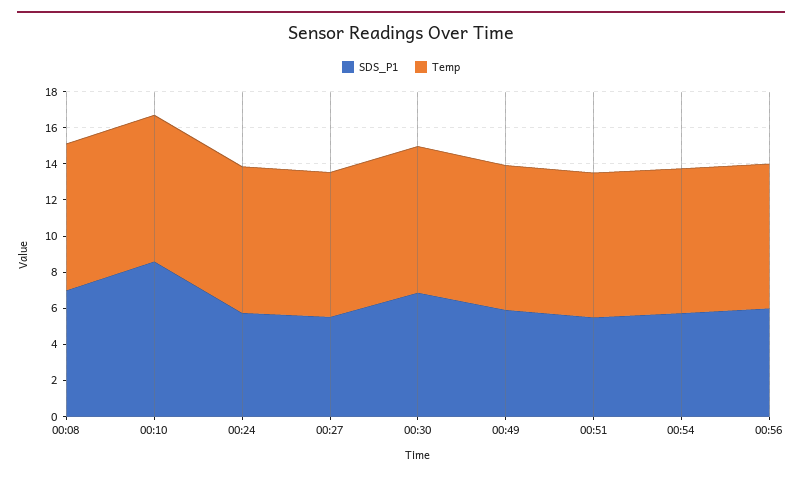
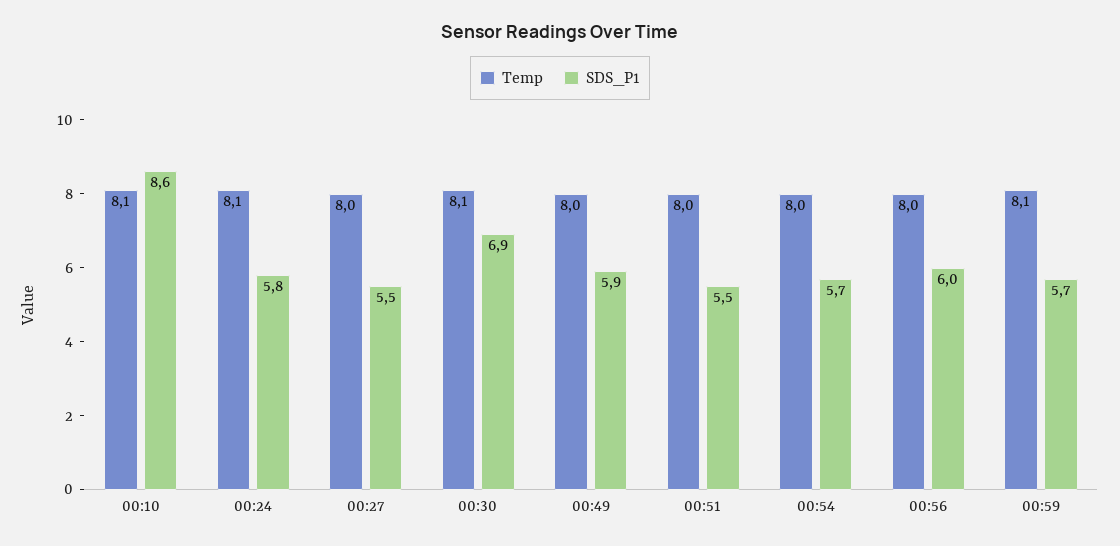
SDS_P1, 00:08: 7 -> none
Temp, 00:08: 8 -> none
Temp, 00:59: none -> 8.1
SDS_P1, 00:59: none -> 5.7

